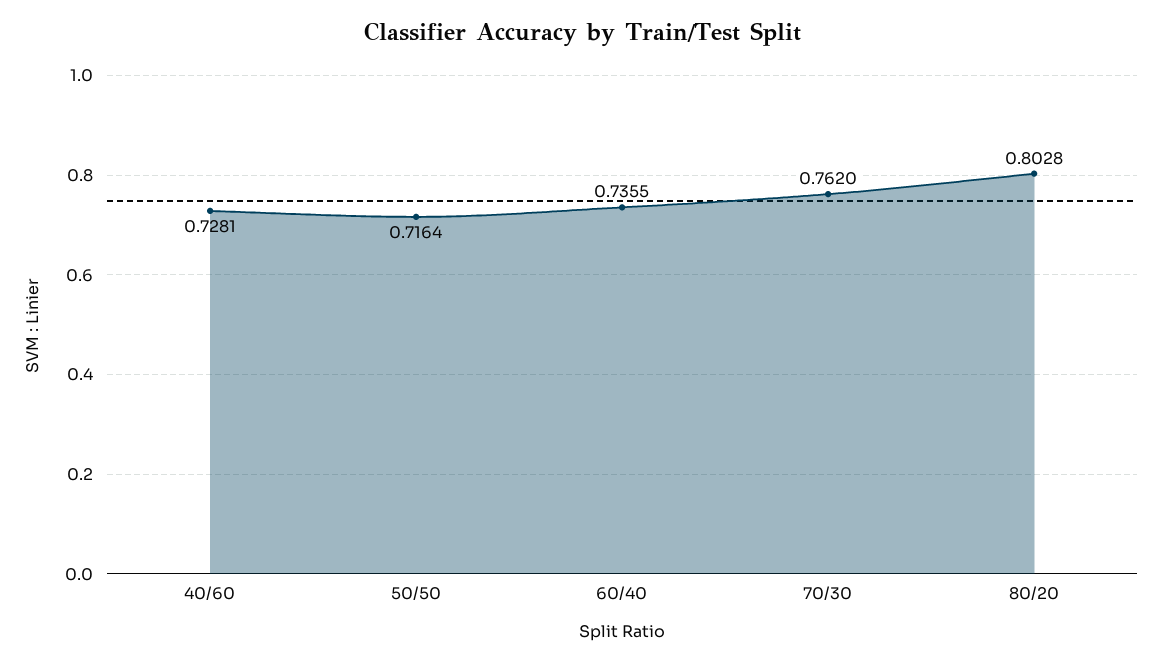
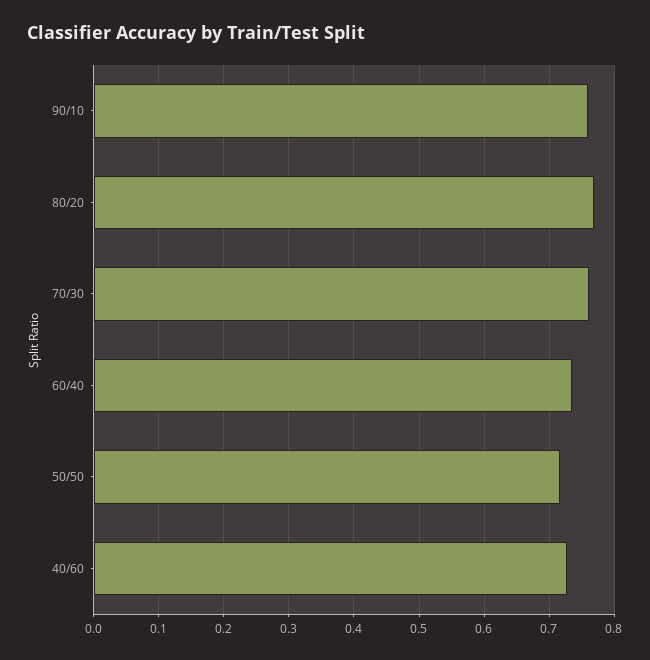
80/20: 0.8028 -> 0.77
90/10: none -> 0.76

